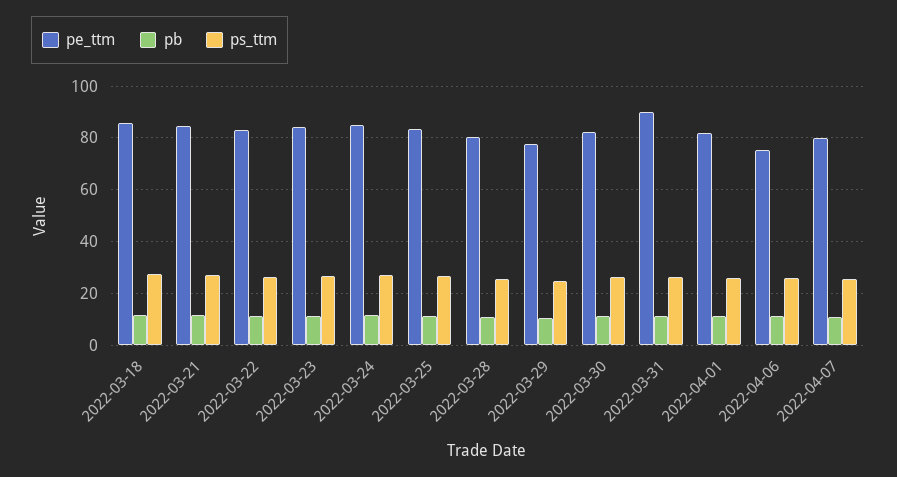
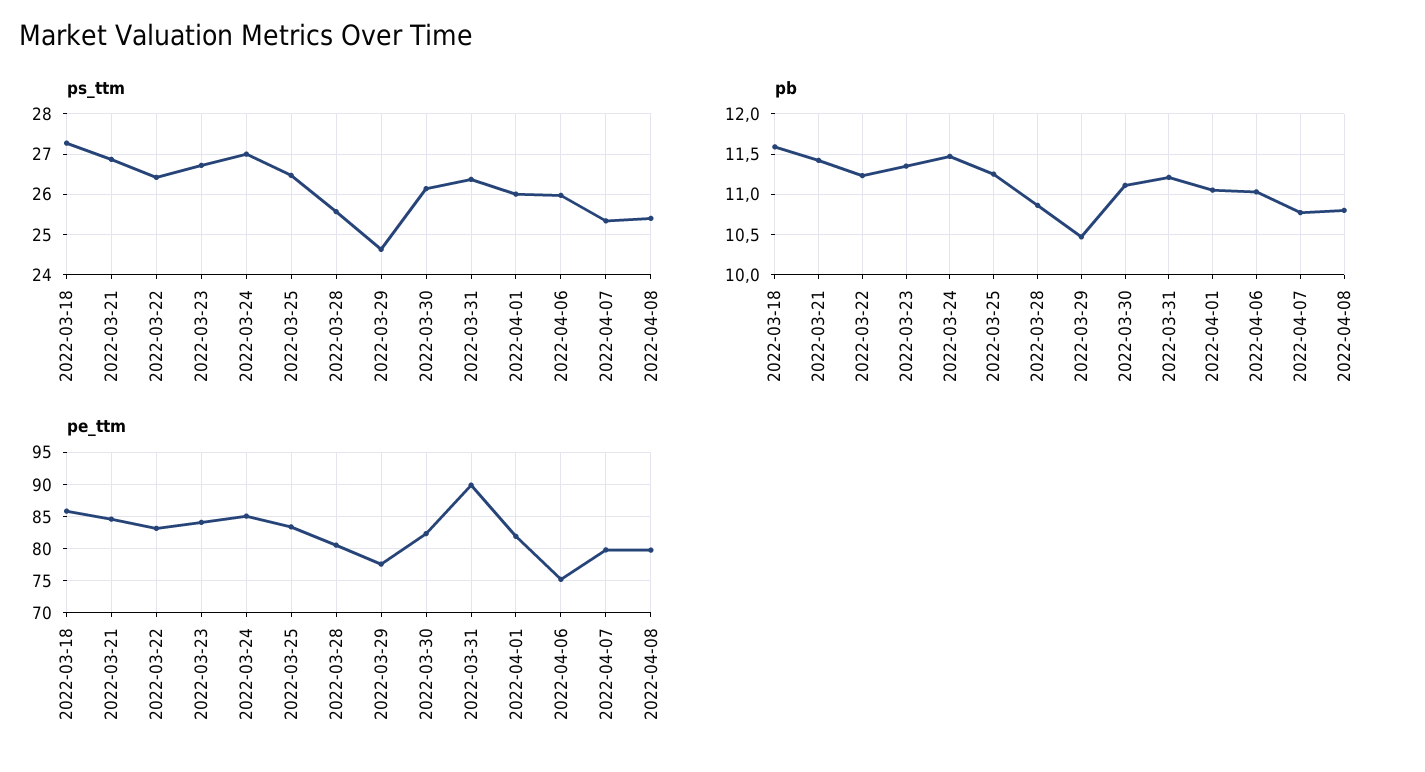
ps_ttm, 2022-04-08: none -> 25.4
pb, 2022-04-08: none -> 10.8
pe_ttm, 2022-04-08: none -> 80

